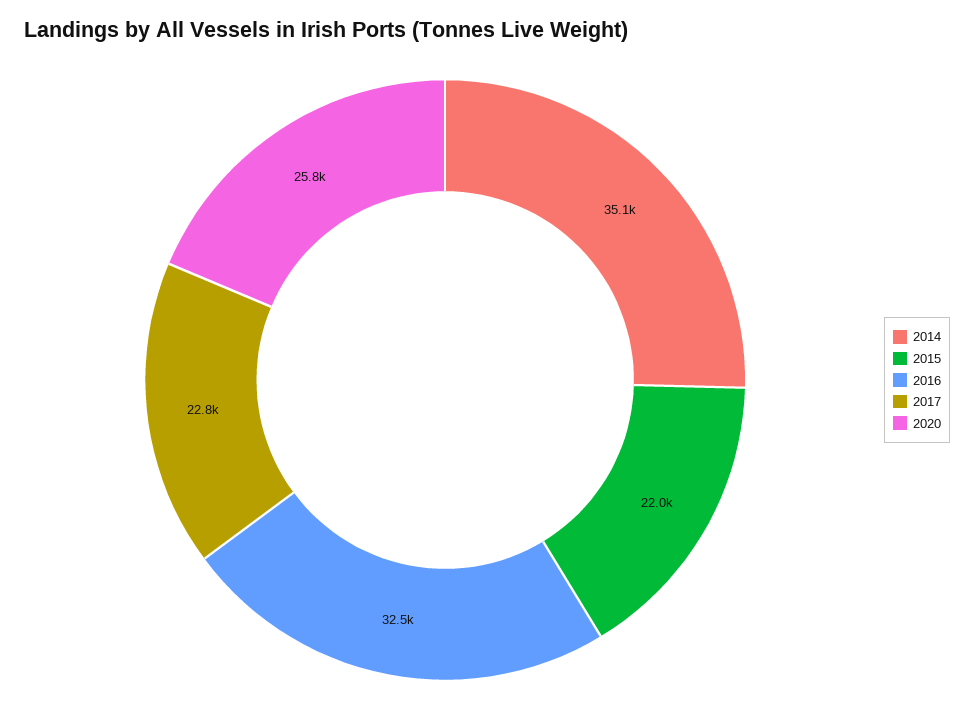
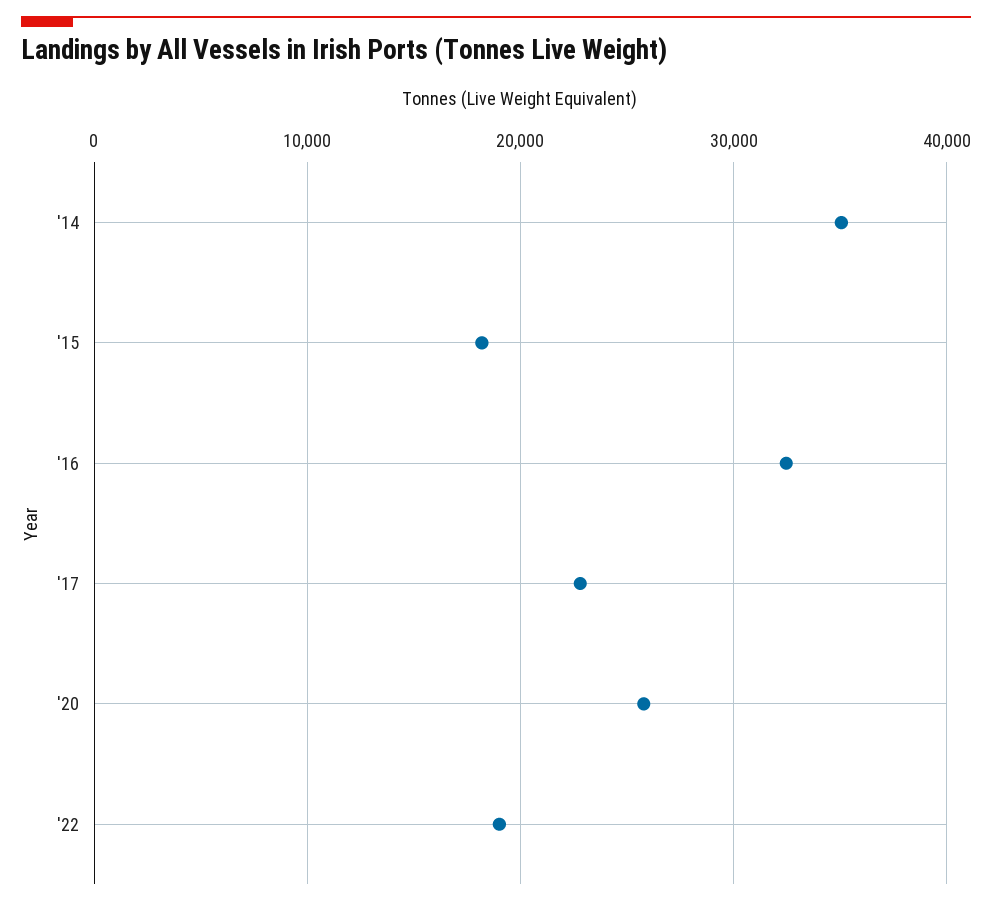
2015: 22000 -> 18000
'22: none -> 19000

